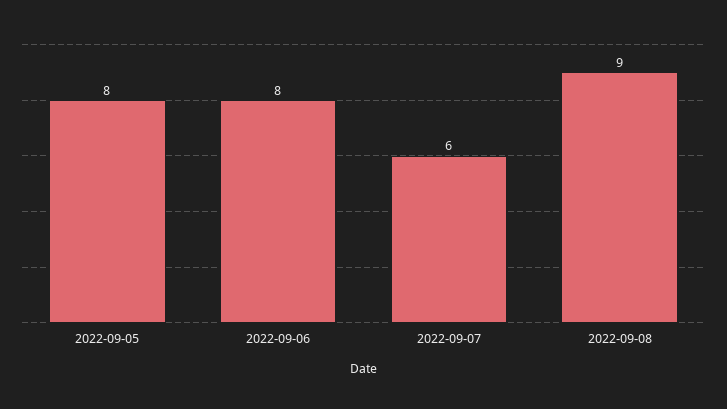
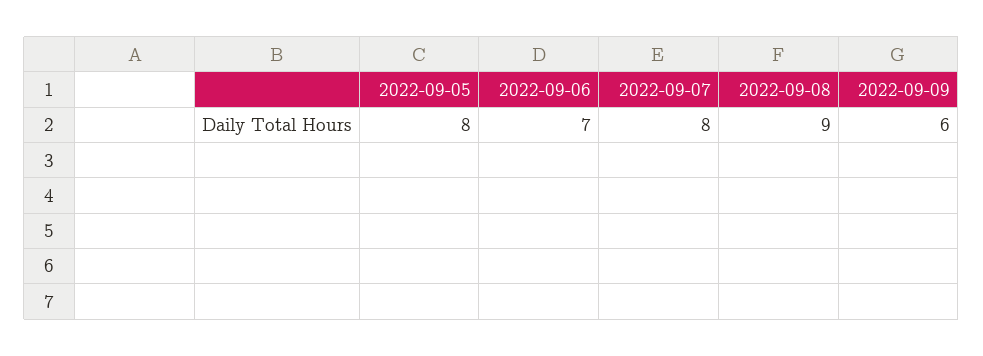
2022-09-06: 8 -> 7
2022-09-07: 6 -> 8
2022-09-09: none -> 6

